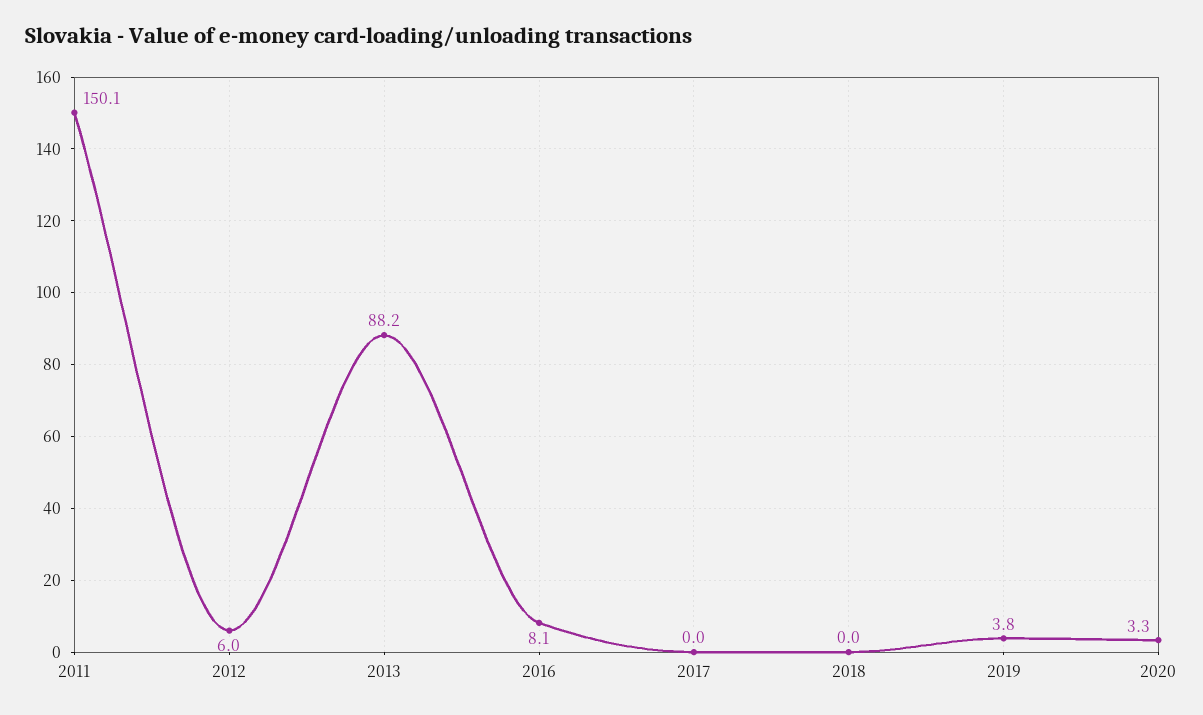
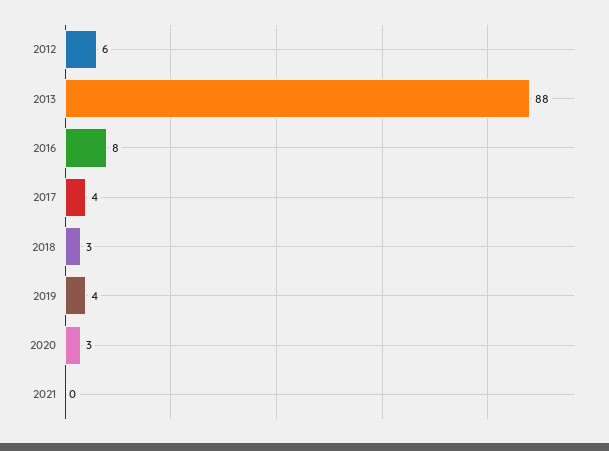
2011: 150.1 -> none
2017: 0 -> 4
2018: 0 -> 3
2021: none -> 0

